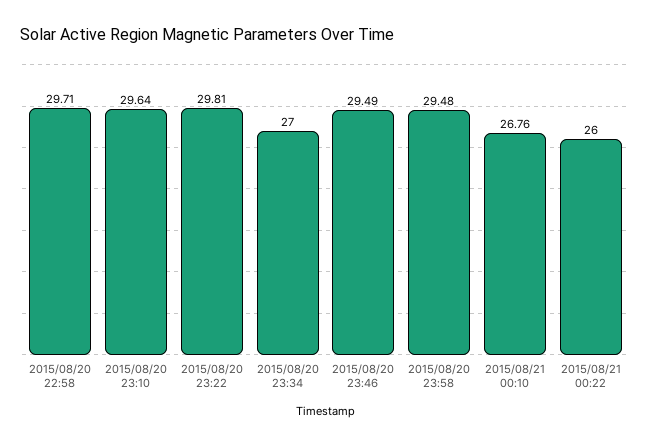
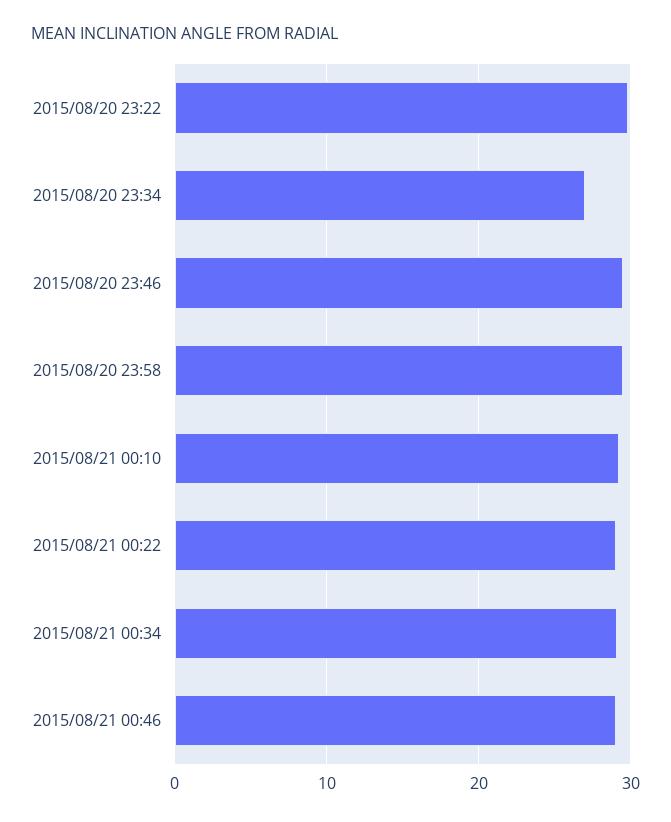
2015/08/20 22:58: 29.71 -> none
2015/08/20 23:10: 29.64 -> none
2015/08/21 00:10: 26.76 -> 29
2015/08/21 00:22: 26 -> 29
2015/08/21 00:34: none -> 29
2015/08/21 00:46: none -> 29

